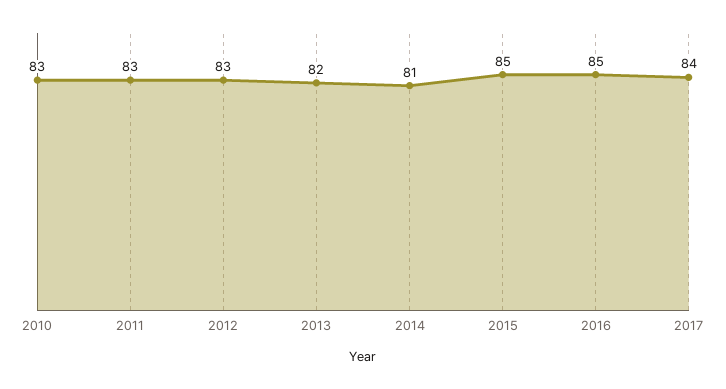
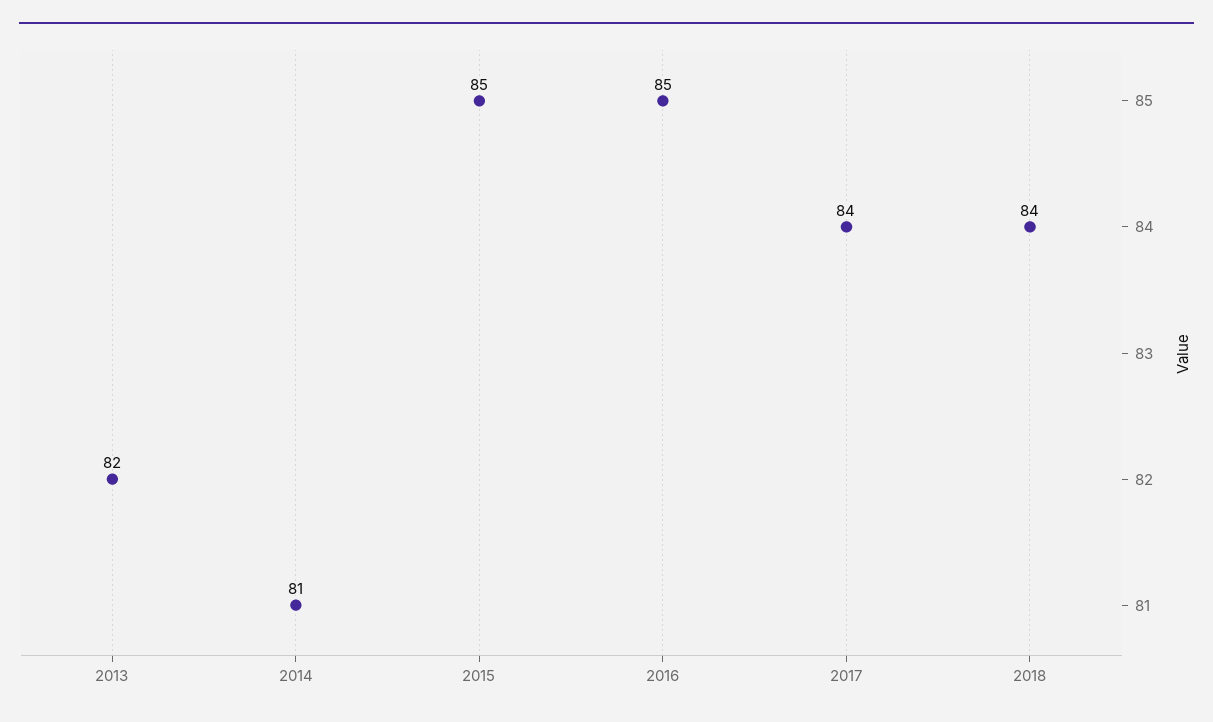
2010: 83 -> none
2011: 83 -> none
2012: 83 -> none
2018: none -> 84

